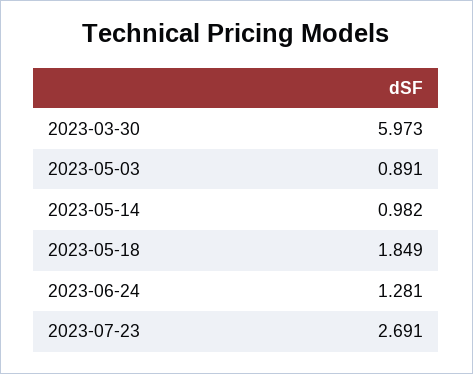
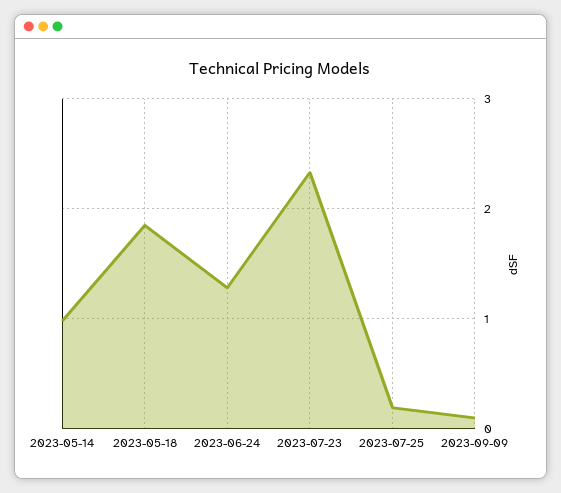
2023-03-30: 5.973 -> none
2023-05-03: 0.891 -> none
2023-07-23: 2.691 -> 2.3
2023-07-25: none -> 0.2
2023-09-09: none -> 0.1

